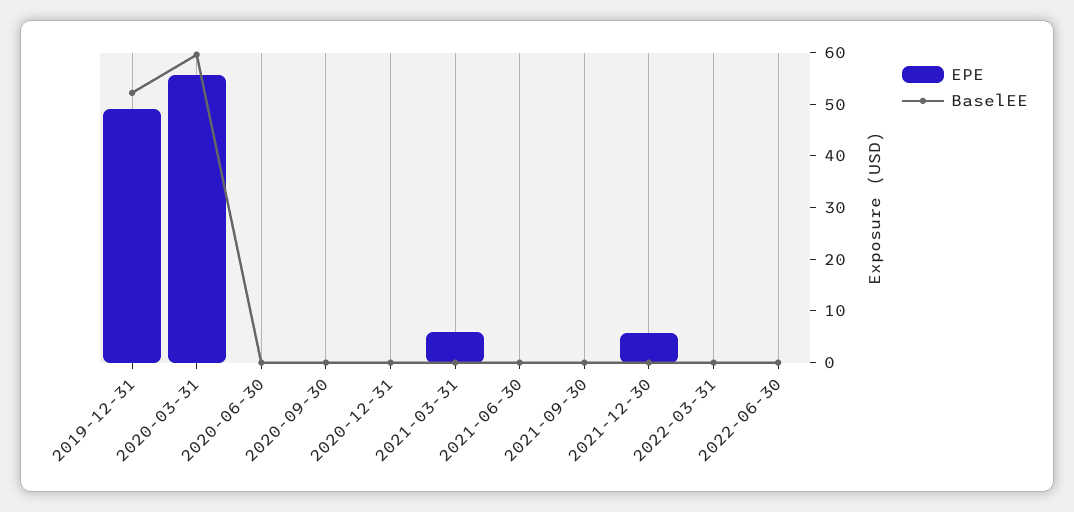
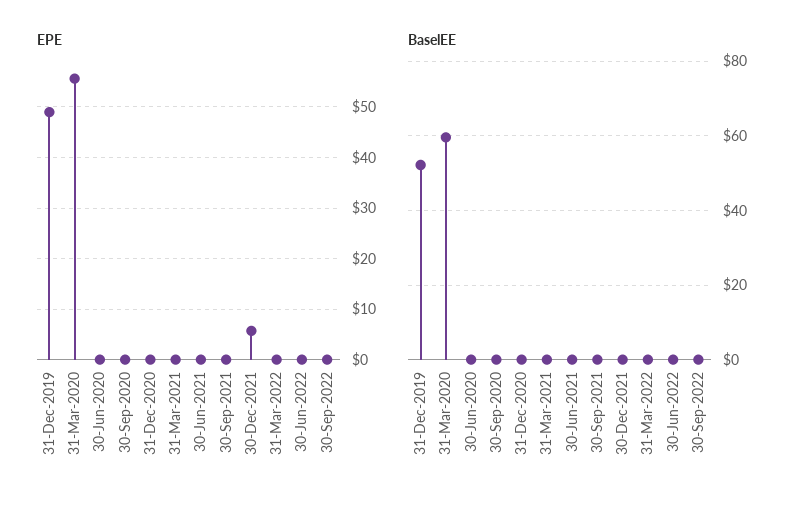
EPE, 2021-03-31: 6 -> 0
EPE, 30-Sep-2022: none -> 0
BaselEE, 30-Sep-2022: none -> 0

